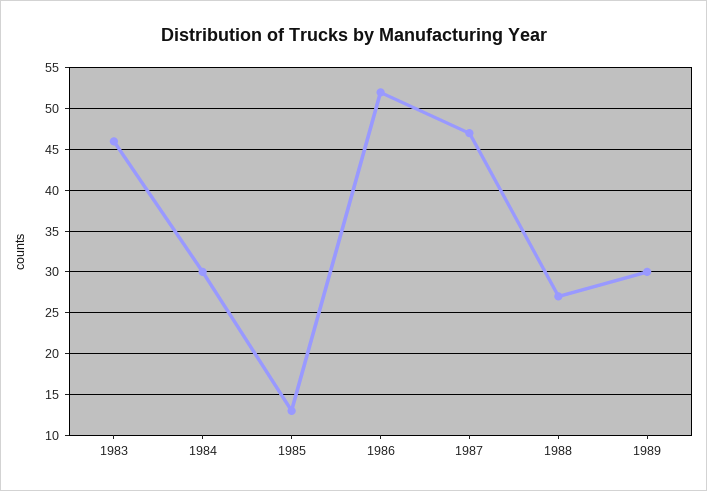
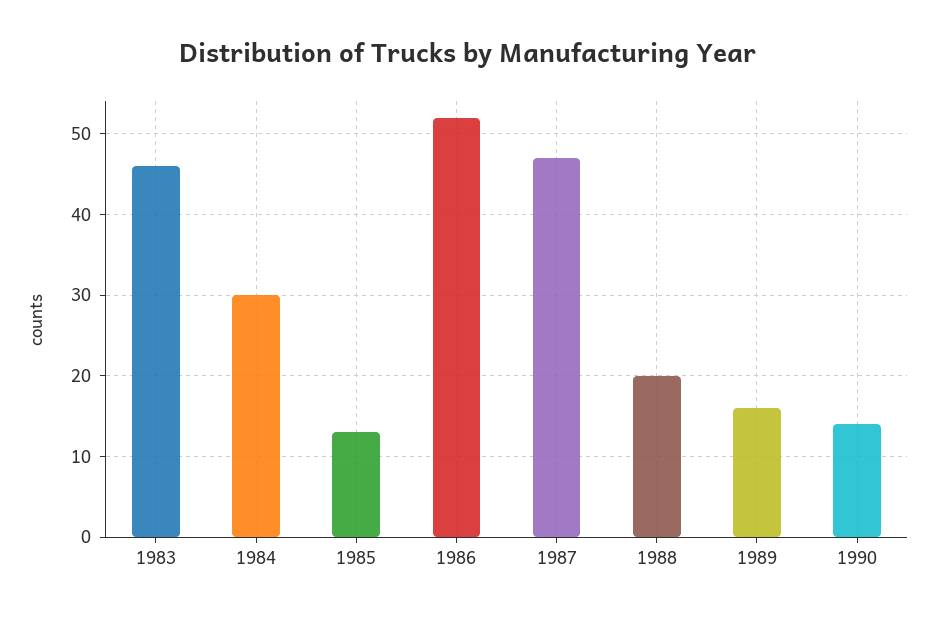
1988: 27 -> 20
1989: 30 -> 16
1990: none -> 14

